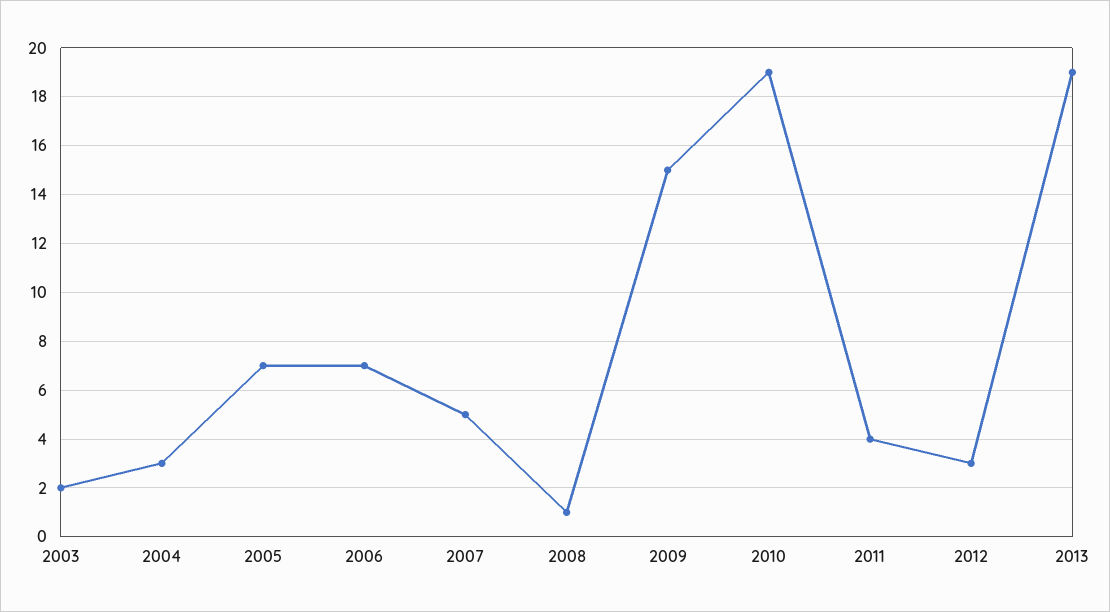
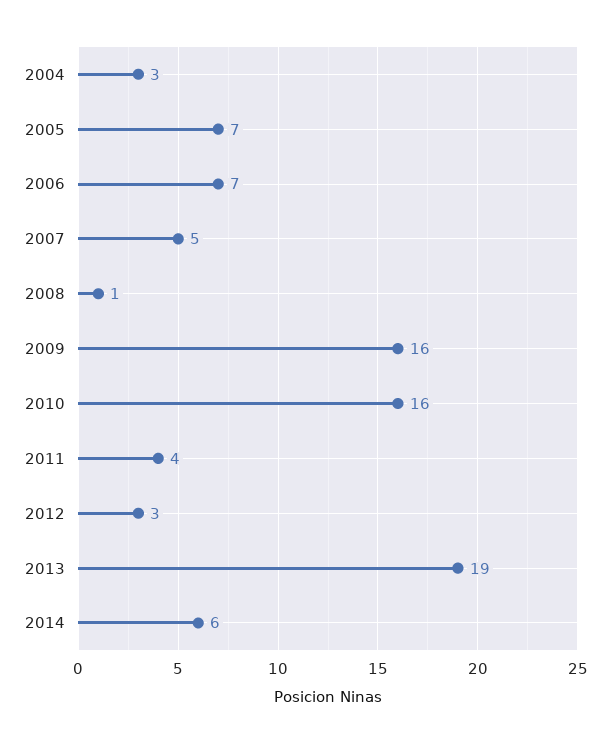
2003: 2 -> none
2009: 15 -> 16
2010: 19 -> 16
2014: none -> 6

